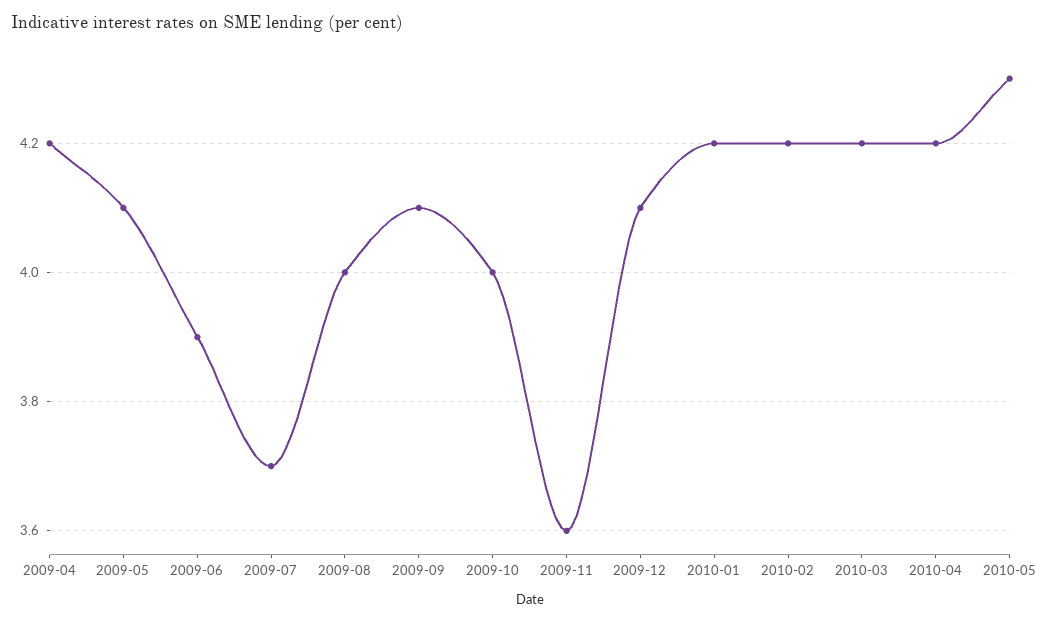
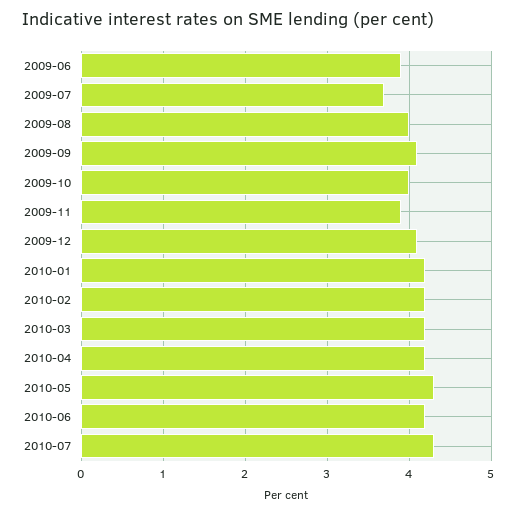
2009-04: 4.2 -> none
2009-05: 4.1 -> none
2009-11: 3.6 -> 3.9
2010-06: none -> 4.2
2010-07: none -> 4.3

